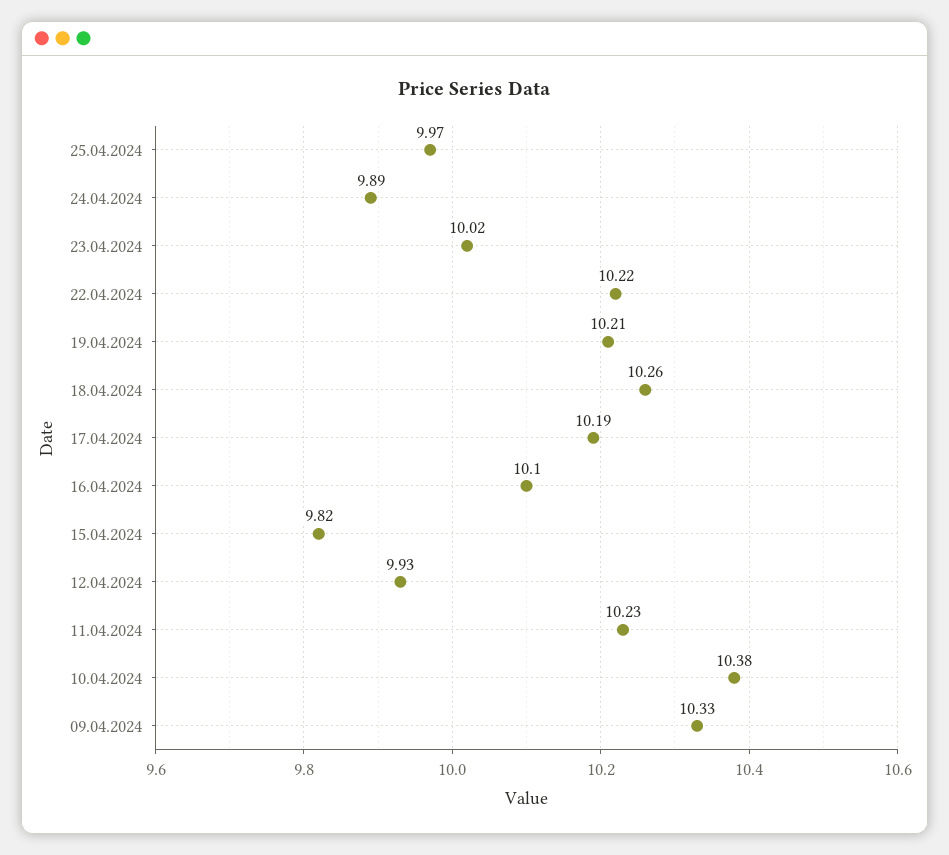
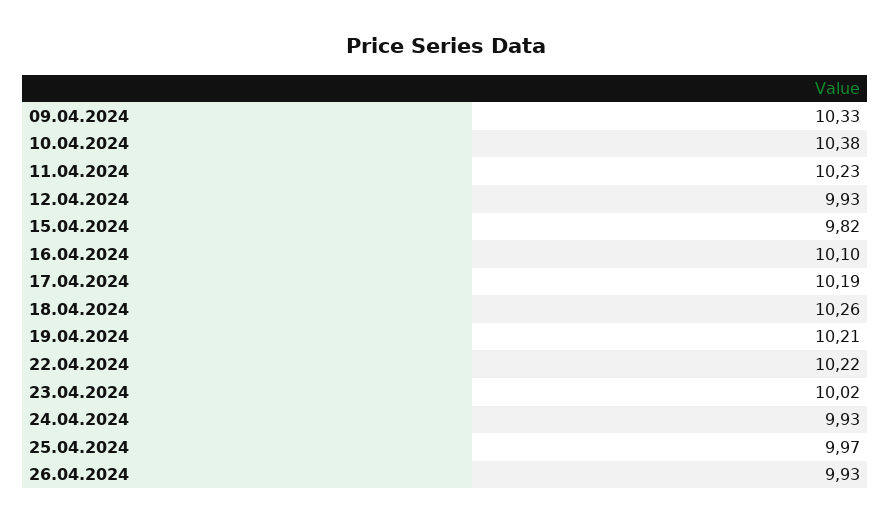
24.04.2024: 9.89 -> 9.93
26.04.2024: none -> 9.93

